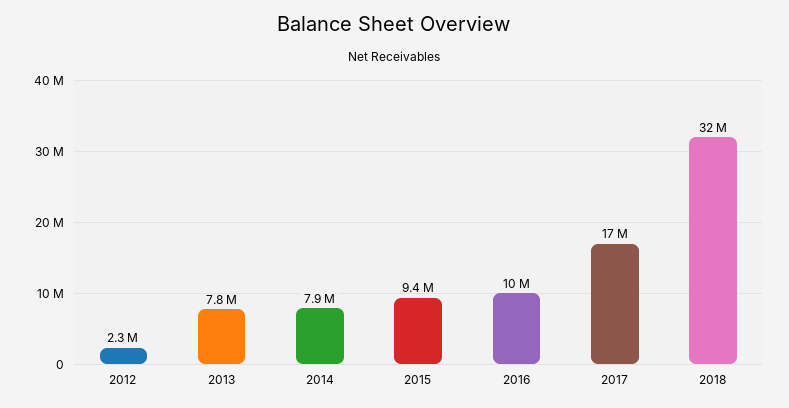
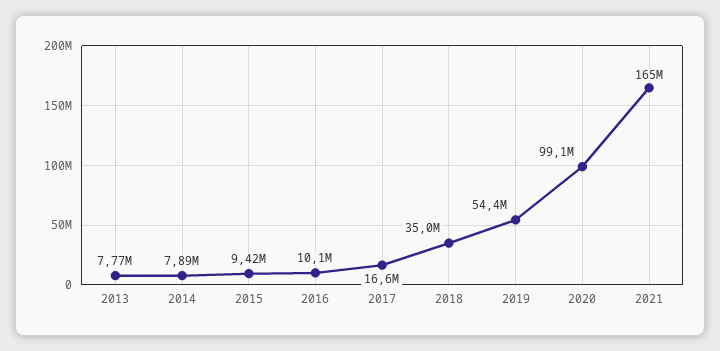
2012: 2300000 -> none
2018: 32000000 -> 35000000
2019: none -> 54400000
2020: none -> 99100000
2021: none -> 165000000

